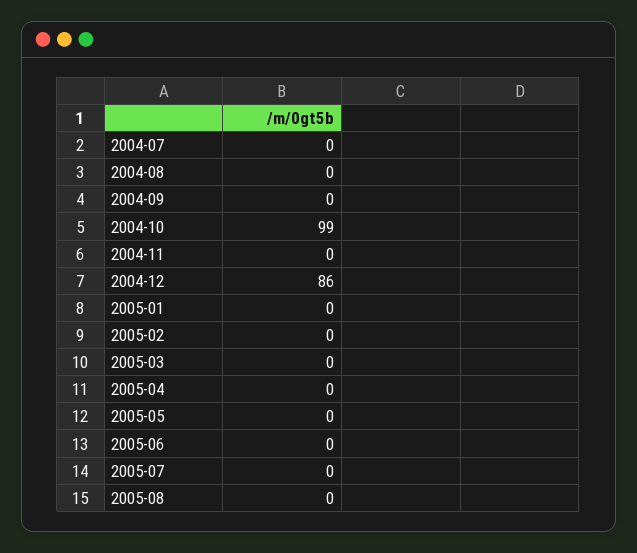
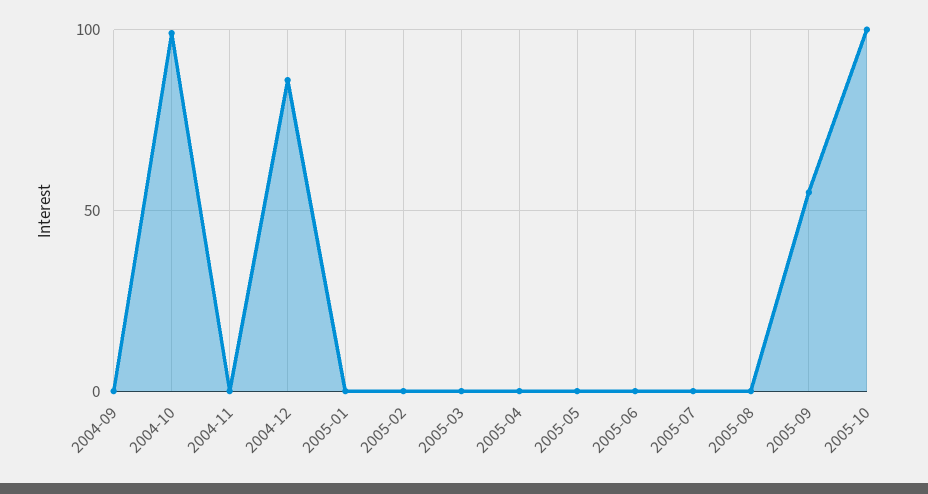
2004-07: 0 -> none
2004-08: 0 -> none
2005-09: none -> 55
2005-10: none -> 100

